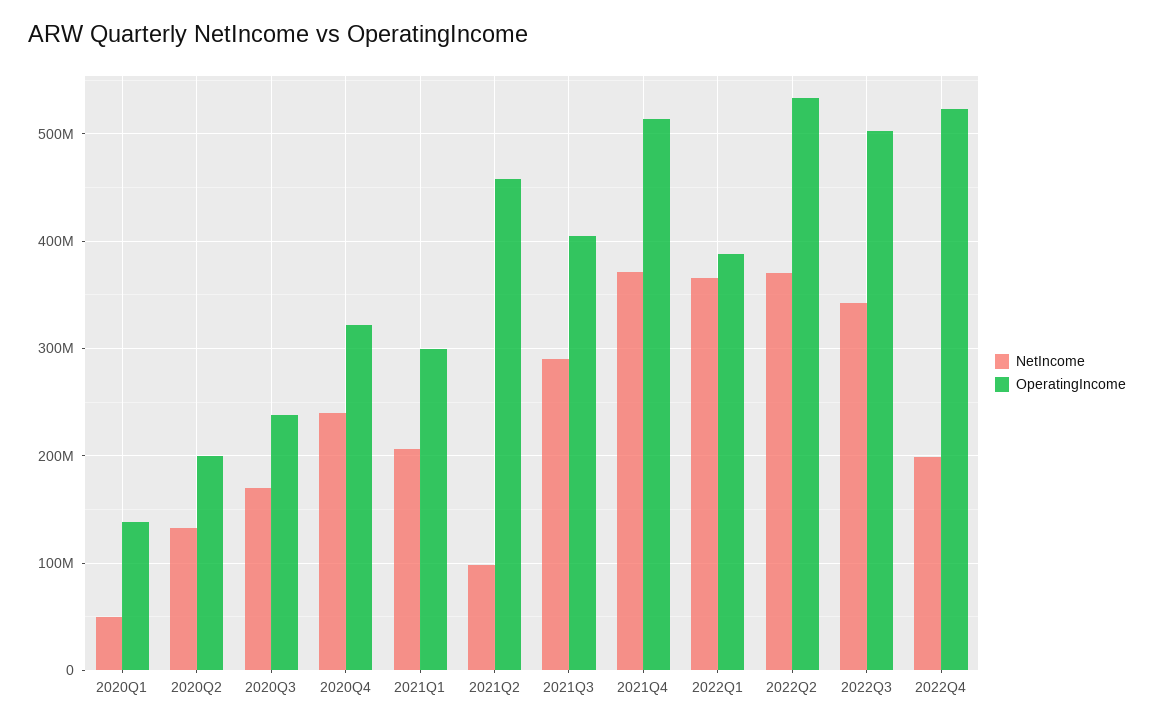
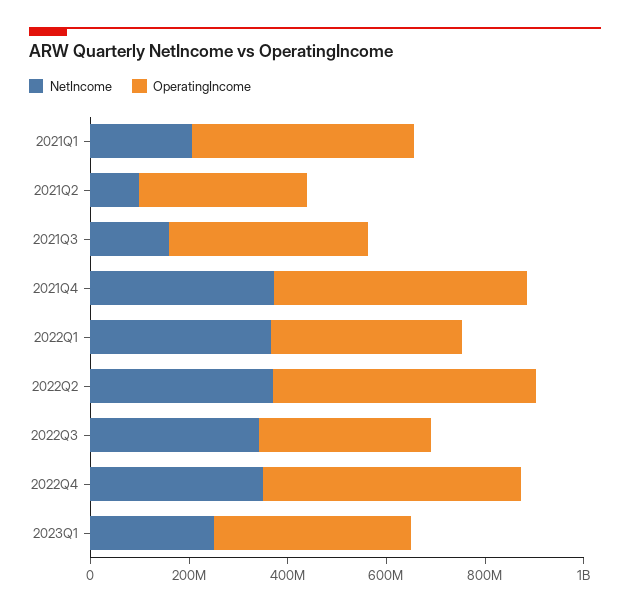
NetIncome, 2020Q1: 50000000 -> none
OperatingIncome, 2020Q1: 140000000 -> none
NetIncome, 2020Q2: 130000000 -> none
OperatingIncome, 2020Q2: 200000000 -> none
NetIncome, 2020Q3: 170000000 -> none
OperatingIncome, 2020Q3: 240000000 -> none
NetIncome, 2020Q4: 240000000 -> none
OperatingIncome, 2020Q4: 320000000 -> none
OperatingIncome, 2021Q1: 300000000 -> 450000000
OperatingIncome, 2021Q2: 460000000 -> 350000000
NetIncome, 2021Q3: 290000000 -> 150000000
OperatingIncome, 2022Q3: 500000000 -> 350000000
NetIncome, 2022Q4: 200000000 -> 350000000
NetIncome, 2023Q1: none -> 250000000
OperatingIncome, 2023Q1: none -> 400000000

